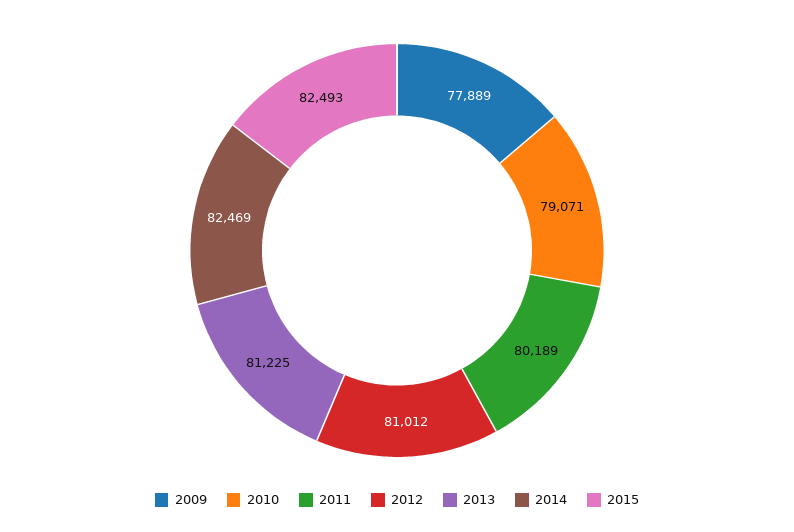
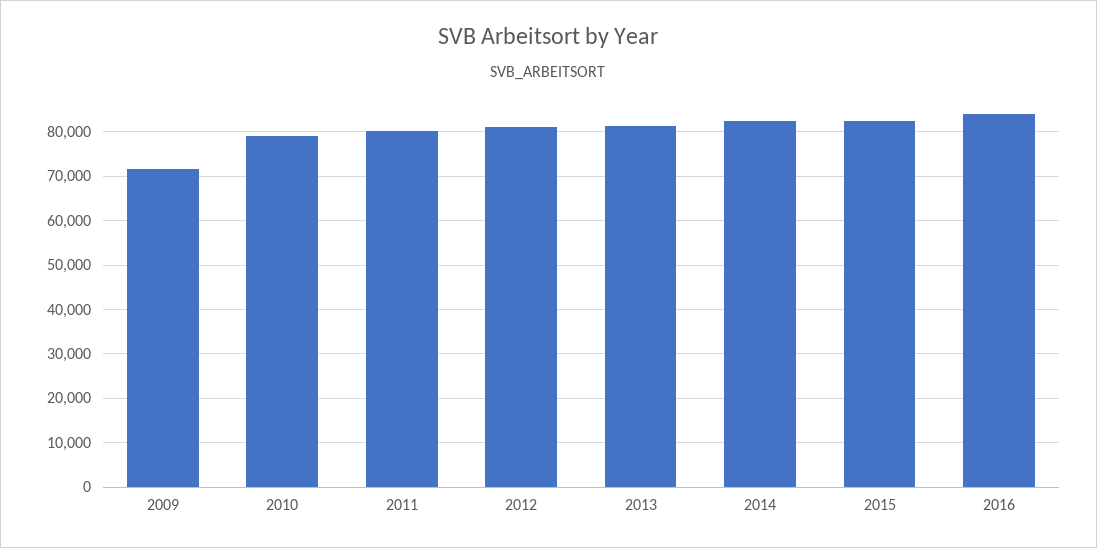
2009: 77889 -> 72000
2016: none -> 84000

